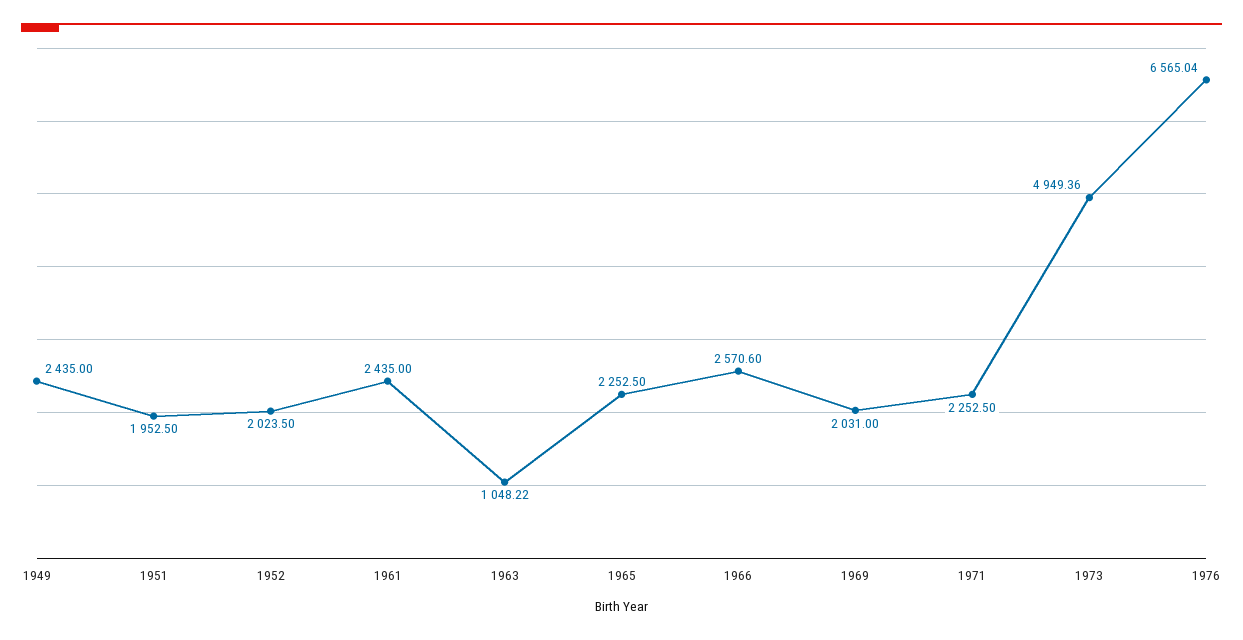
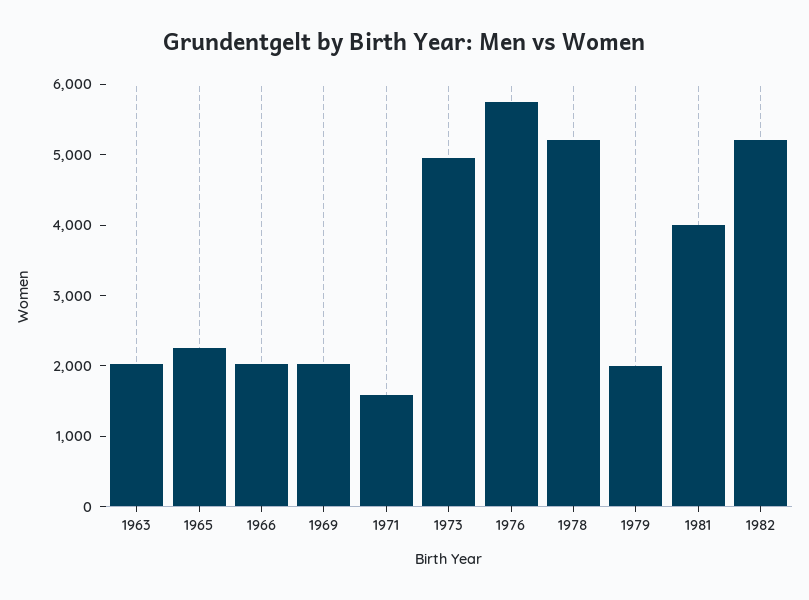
1949: 2435 -> none
1951: 1952.5 -> none
1952: 2023.5 -> none
1961: 2435 -> none
1963: 1048.22 -> 2000
1966: 2570.6 -> 2000
1971: 2252.5 -> 1600
1976: 6565.04 -> 5800
1978: none -> 5200
1979: none -> 2000
1981: none -> 4000
1982: none -> 5200

